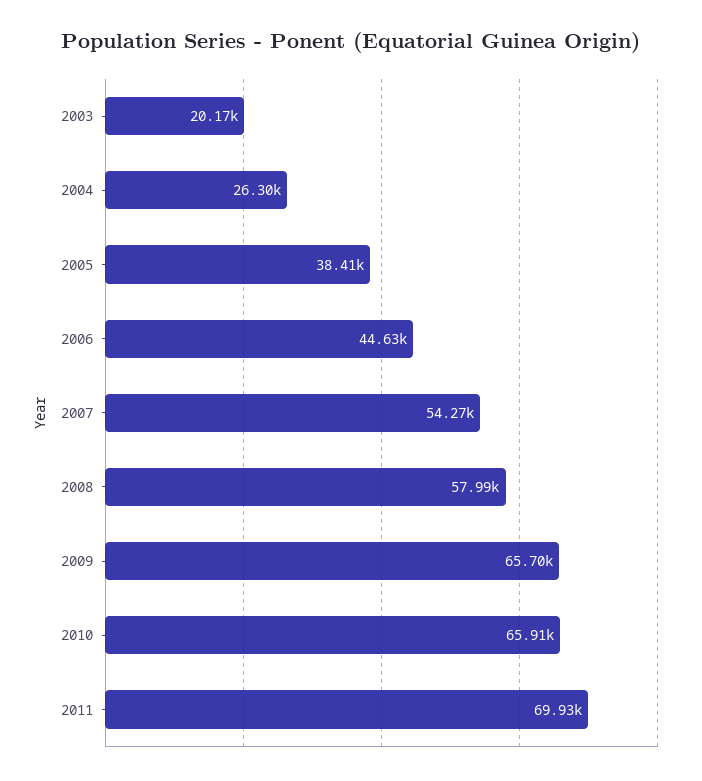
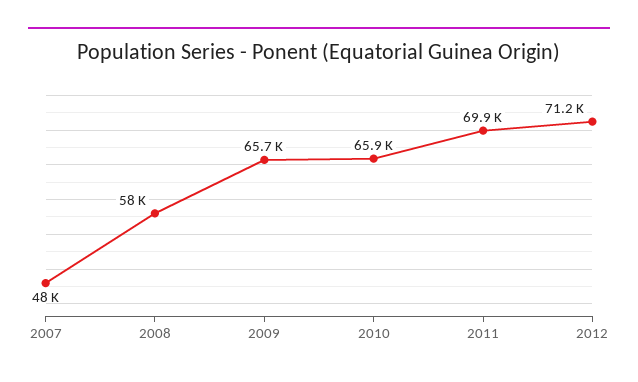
2003: 20170 -> none
2004: 26300 -> none
2005: 38410 -> none
2006: 44630 -> none
2007: 54270 -> 48000
2012: none -> 71200

